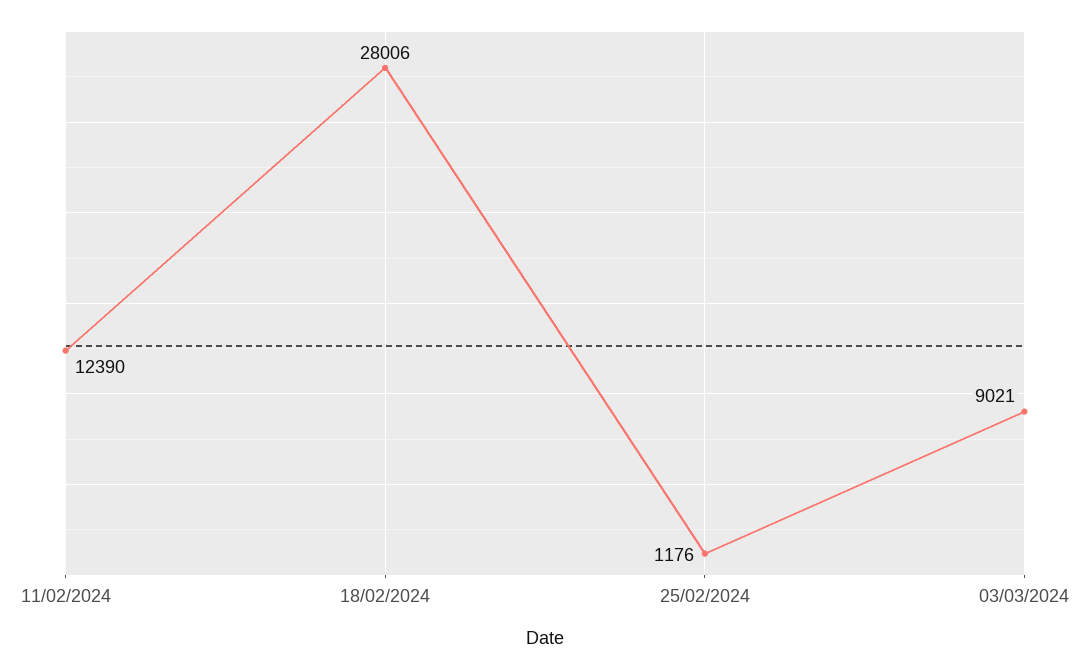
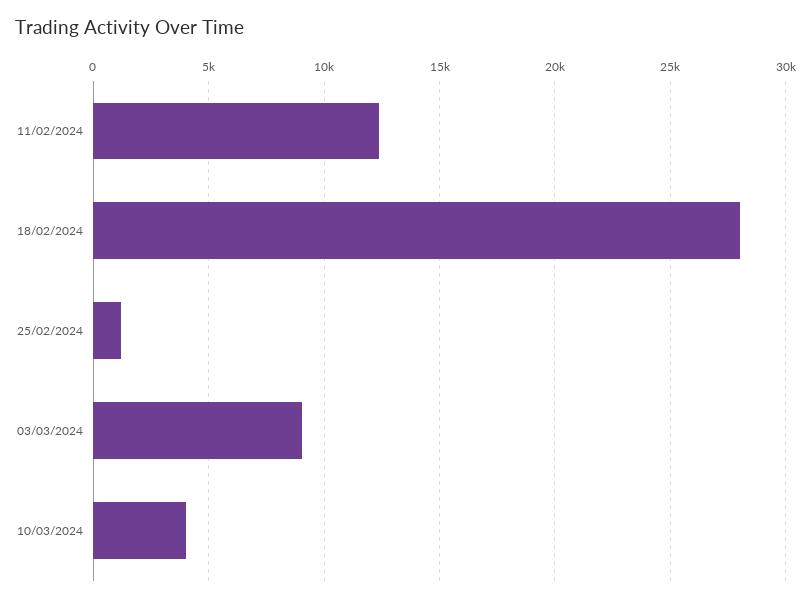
10/03/2024: none -> 4000

